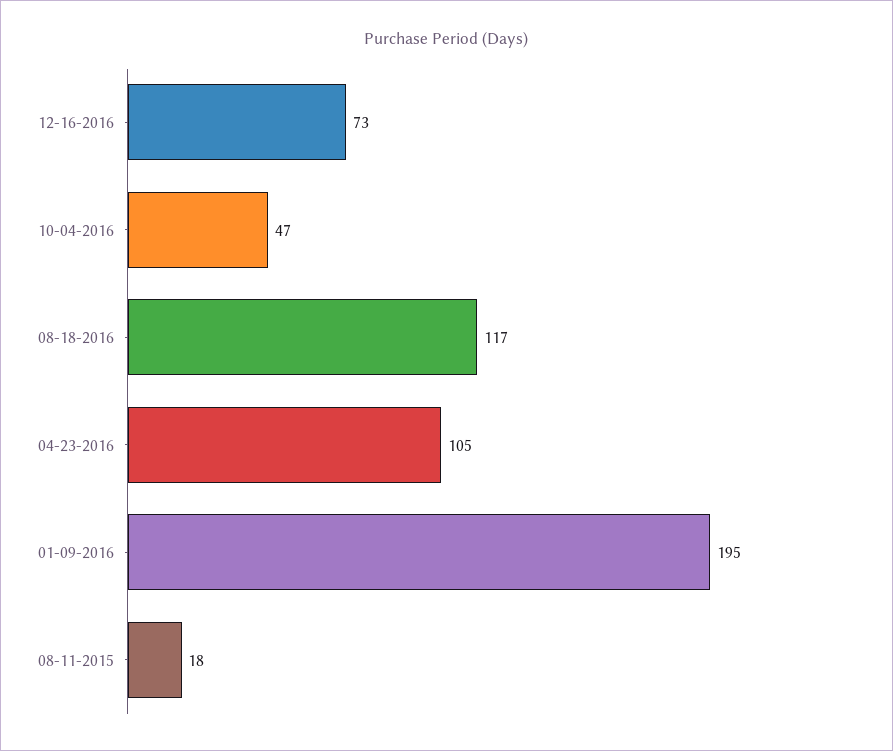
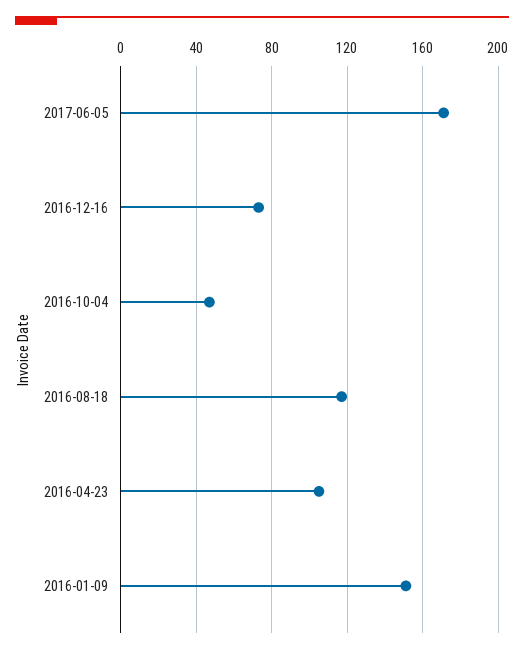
01-09-2016: 195 -> 150
08-11-2015: 18 -> none
2017-06-05: none -> 170

